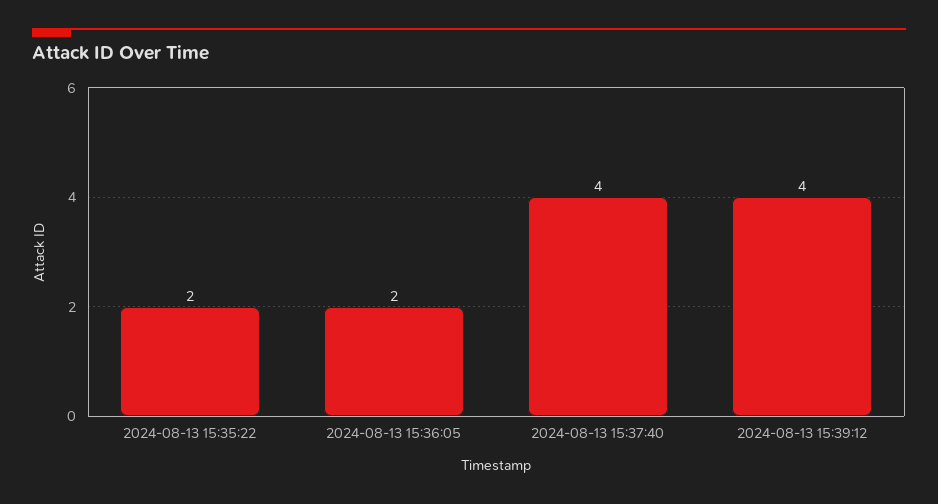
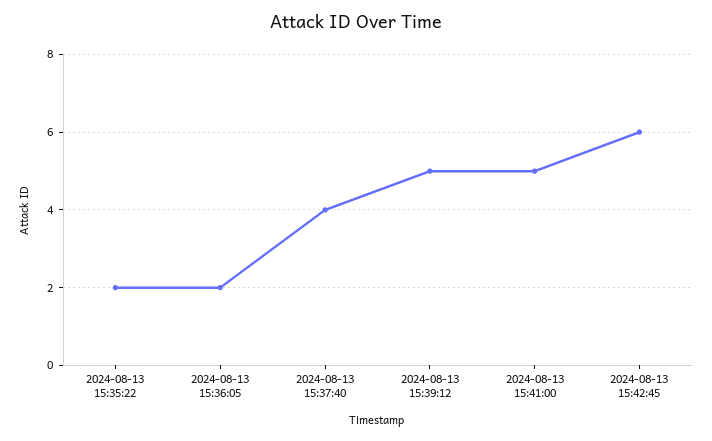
2024-08-13 15:39:12: 4 -> 5
2024-08-13 15:41:00: none -> 5
2024-08-13 15:42:45: none -> 6

